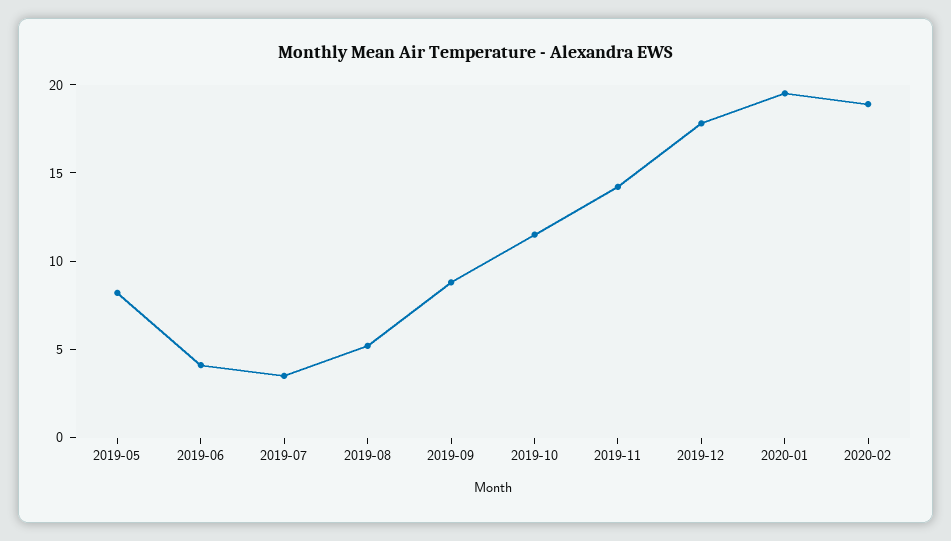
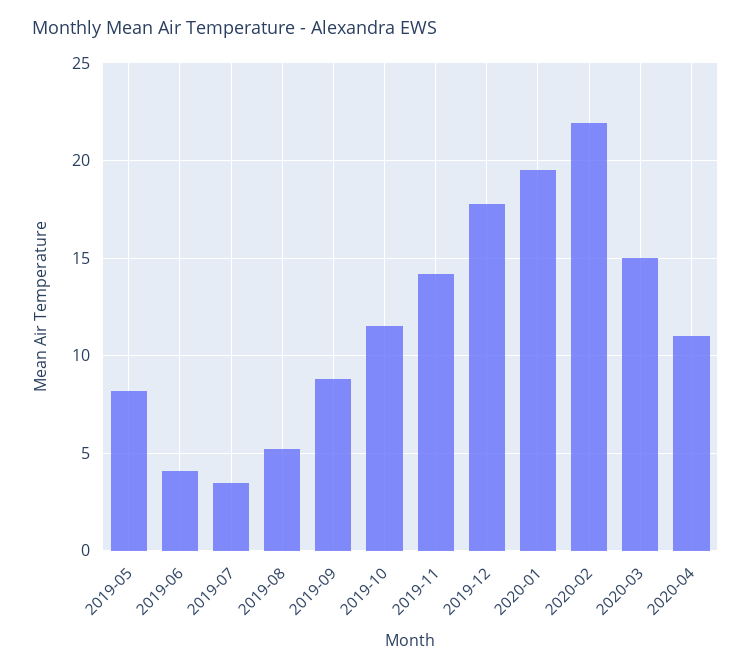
2020-02: 19 -> 22
2020-03: none -> 15
2020-04: none -> 11

